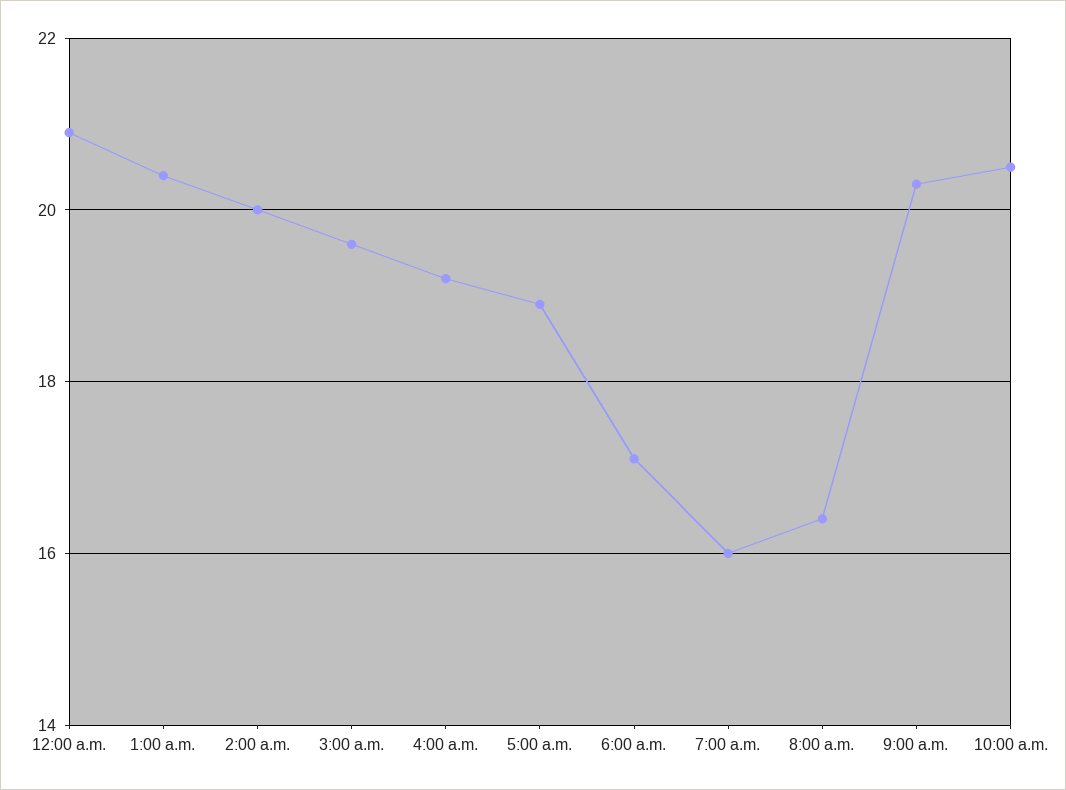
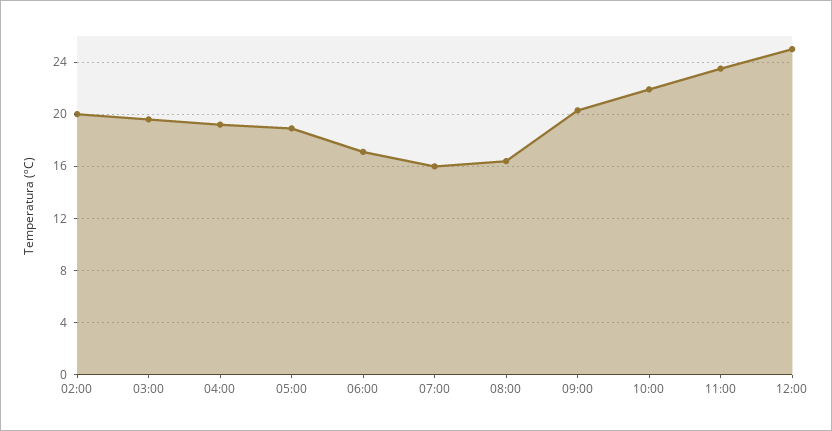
12:00 a.m.: 21 -> none
1:00 a.m.: 20.5 -> none
10:00 a.m.: 20.5 -> 22
11:00: none -> 23.5
12:00: none -> 25

